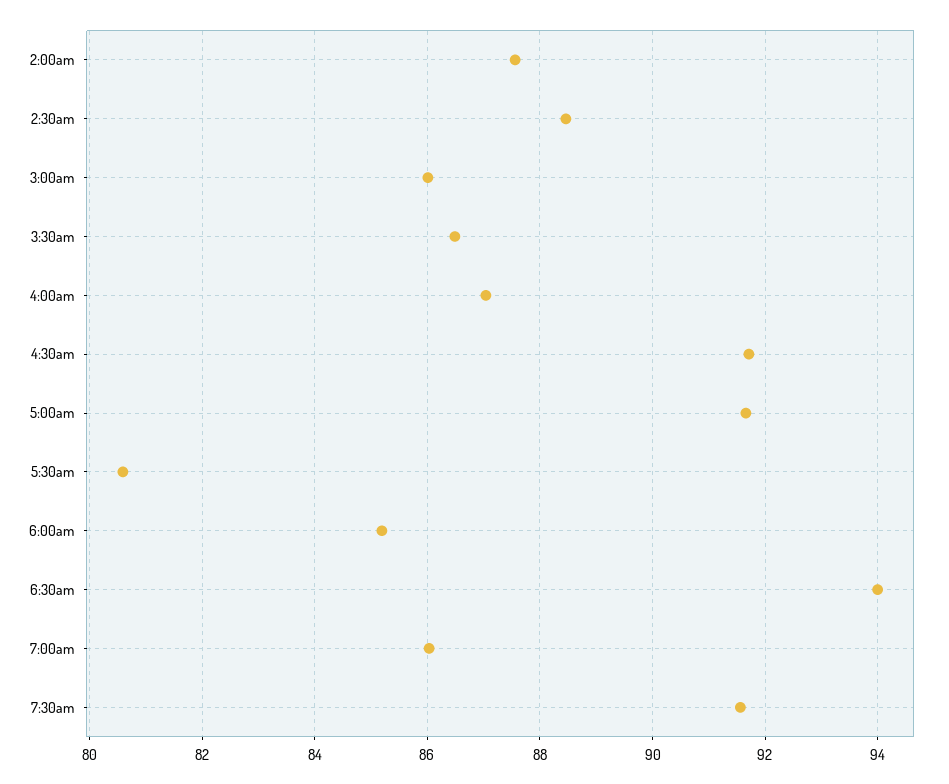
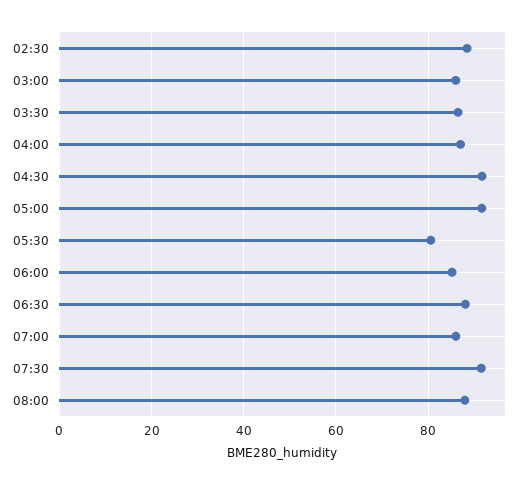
2:00am: 87.6 -> none
6:30am: 94 -> 88
08:00: none -> 88

